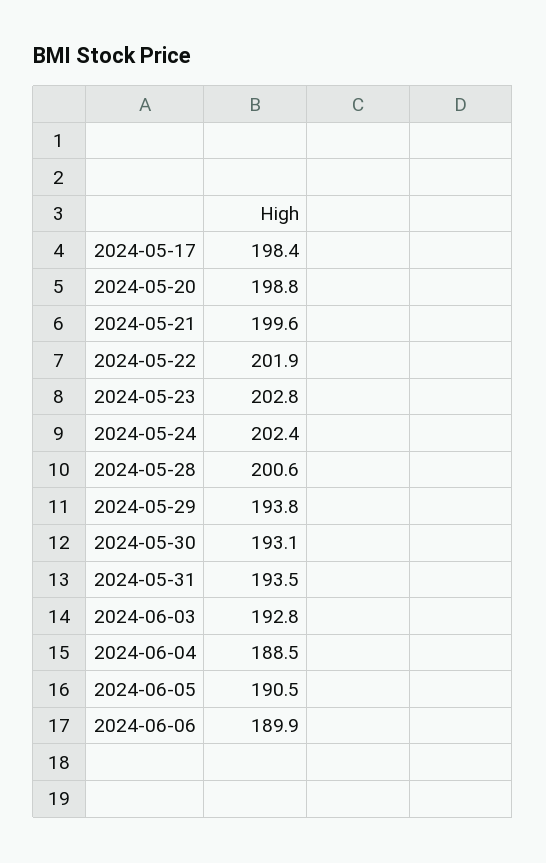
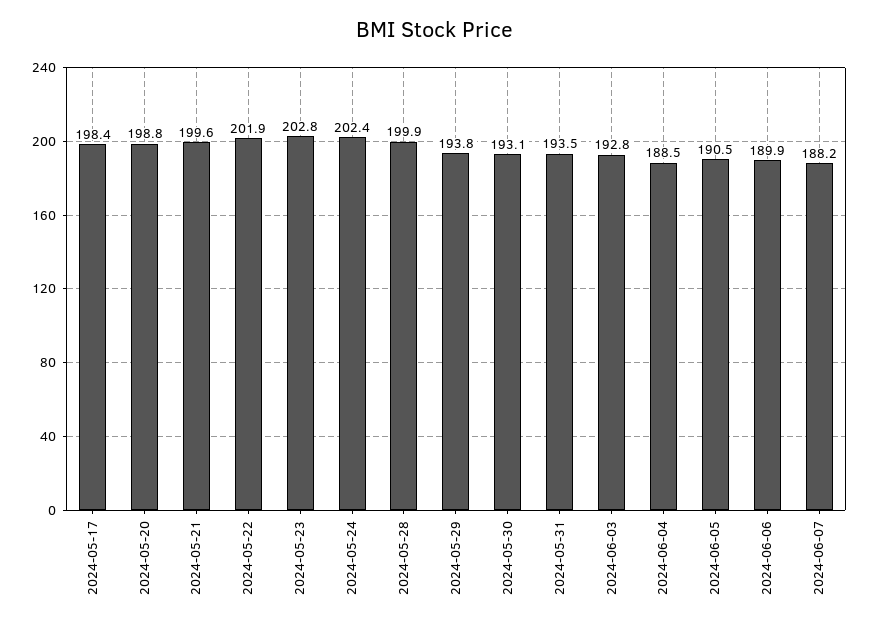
2024-05-28: 200.6 -> 199.9
2024-06-07: none -> 188.2

